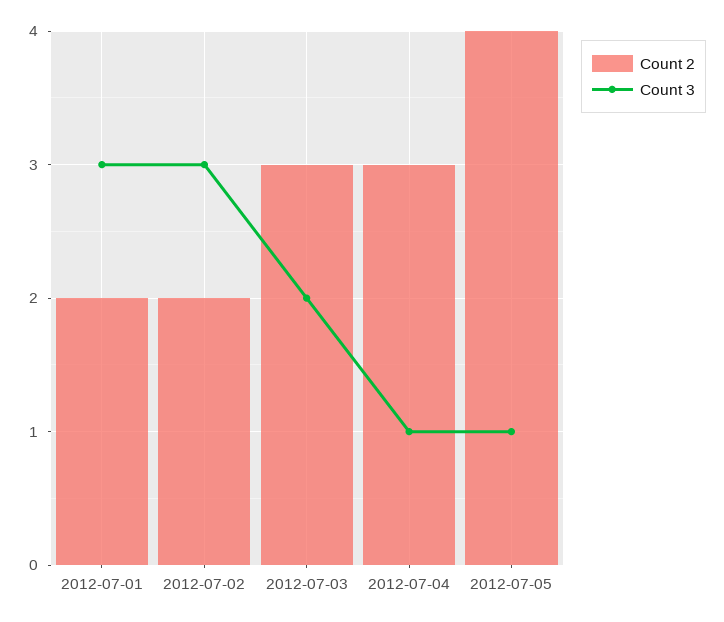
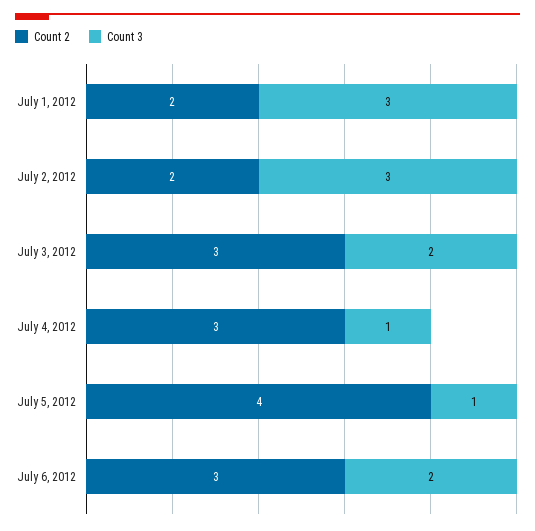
Count 2, July 6, 2012: none -> 3
Count 3, July 6, 2012: none -> 2

